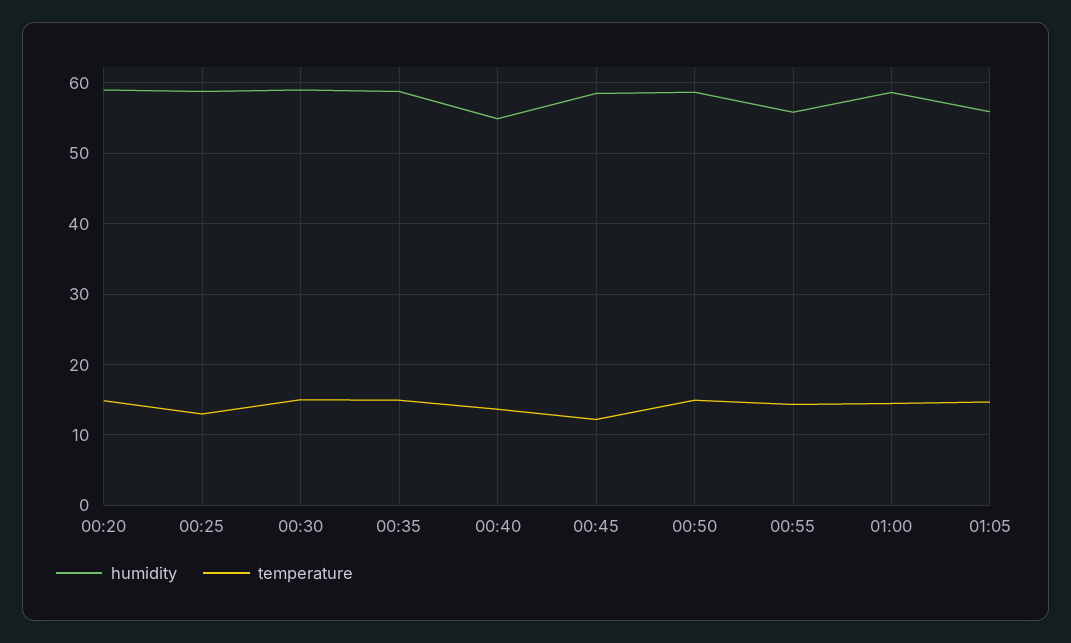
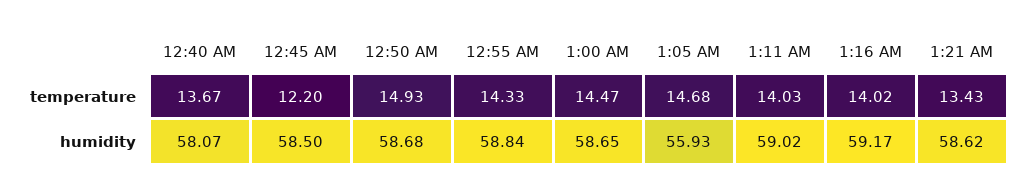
humidity, 00:20: 59 -> none
temperature, 00:20: 15 -> none
humidity, 00:25: 59 -> none
temperature, 00:25: 13 -> none
humidity, 00:30: 59 -> none
temperature, 00:30: 15 -> none
humidity, 00:35: 59 -> none
temperature, 00:35: 15 -> none
humidity, 00:40: 55 -> 58.07
humidity, 00:55: 56 -> 58.84
temperature, 1:11 AM: none -> 14.03
temperature, 1:16 AM: none -> 14.02
temperature, 1:21 AM: none -> 13.43
humidity, 1:11 AM: none -> 59.02
humidity, 1:16 AM: none -> 59.17
humidity, 1:21 AM: none -> 58.62

